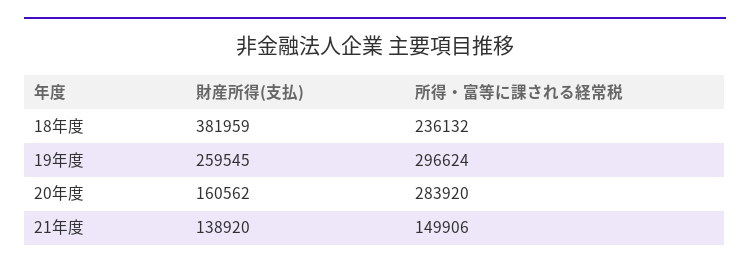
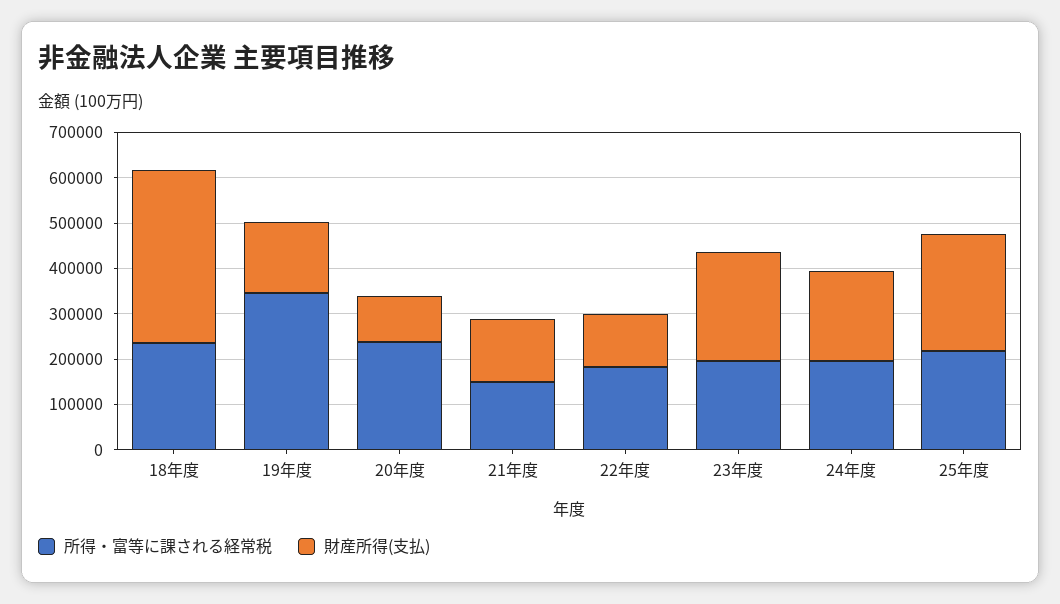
財産所得(支払), 19年度: 259545 -> 160000
所得・富等に課される経常税, 19年度: 296624 -> 340000
財産所得(支払), 20年度: 160562 -> 100000
所得・富等に課される経常税, 20年度: 283920 -> 240000
所得・富等に課される経常税, 22年度: none -> 180000
財産所得(支払), 22年度: none -> 120000
所得・富等に課される経常税, 23年度: none -> 200000
財産所得(支払), 23年度: none -> 240000
所得・富等に課される経常税, 24年度: none -> 200000
財産所得(支払), 24年度: none -> 200000
所得・富等に課される経常税, 25年度: none -> 220000
財産所得(支払), 25年度: none -> 260000

